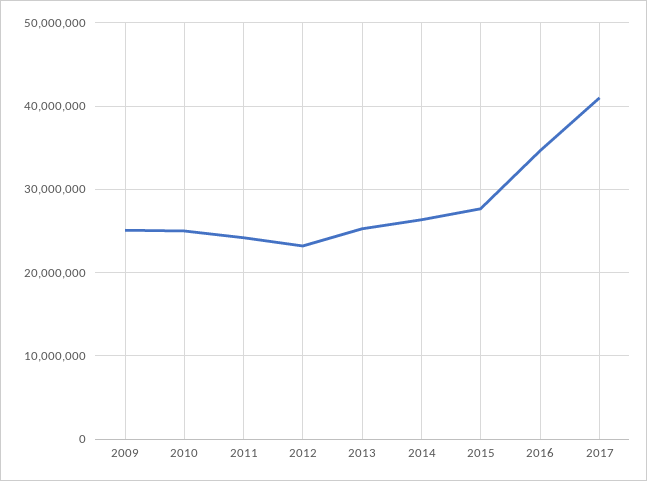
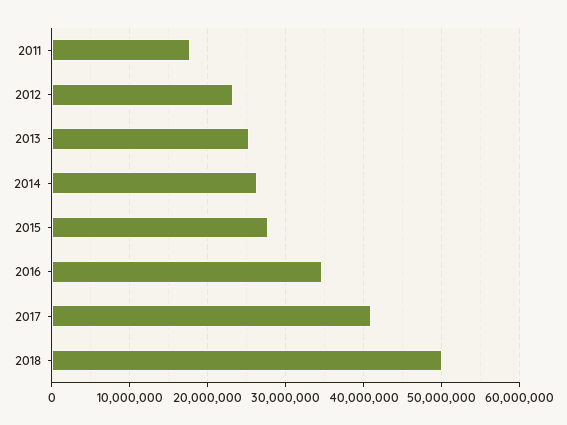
2009: 25000000 -> none
2010: 25000000 -> none
2011: 24000000 -> 18000000
2018: none -> 50000000

